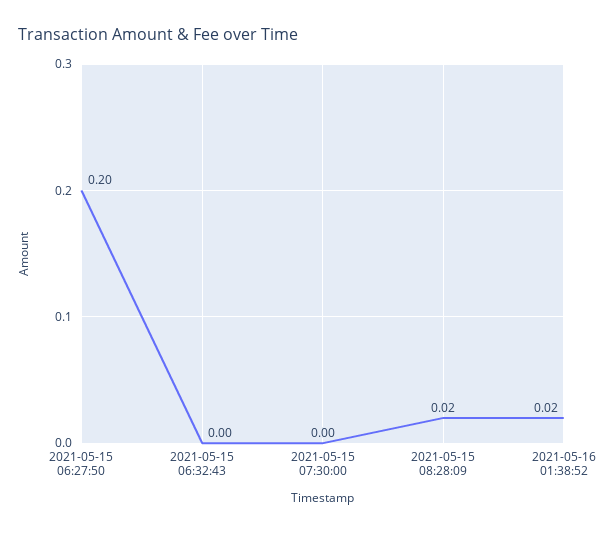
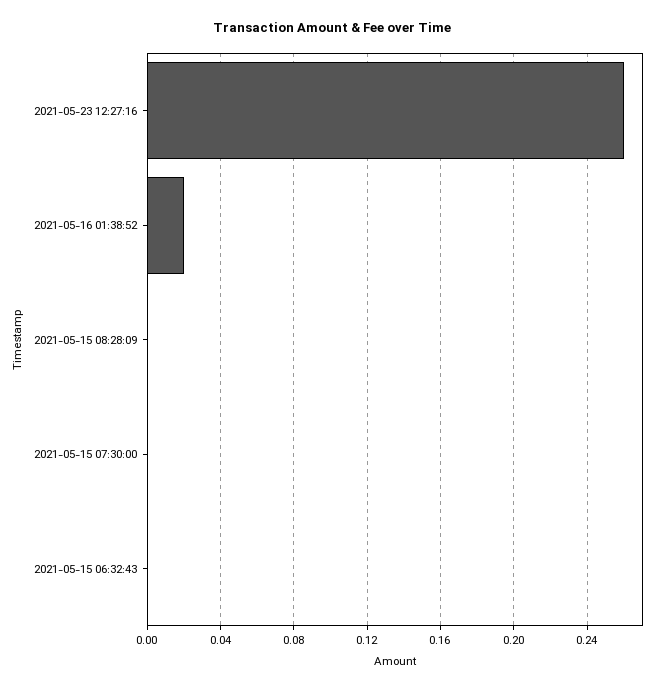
2021-05-15 06:27:50: 0.2 -> none
2021-05-15 08:28:09: 0.02 -> 0
2021-05-23 12:27:16: none -> 0.26

